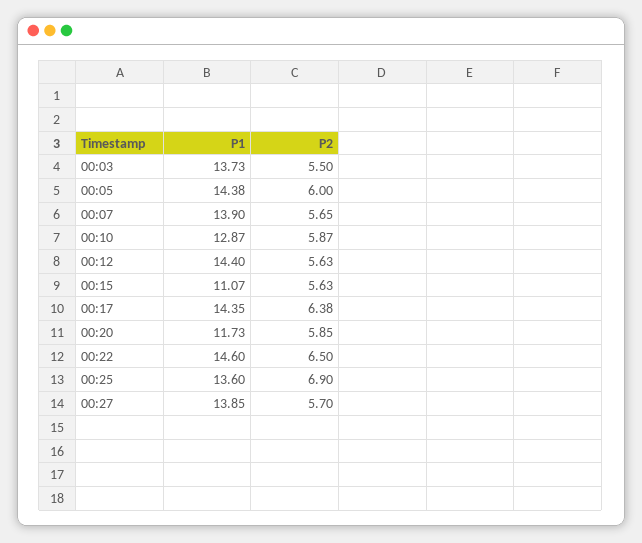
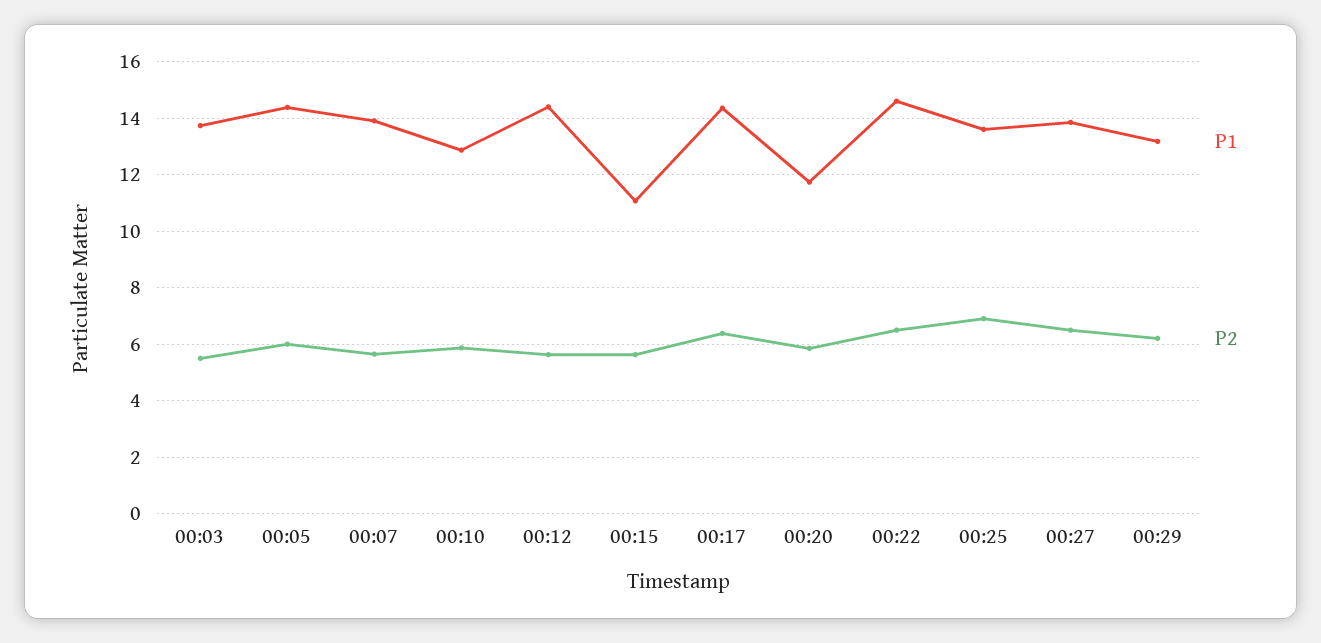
P2, 00:27: 5.7 -> 6.5
P1, 00:29: none -> 13.25
P2, 00:29: none -> 6.25

